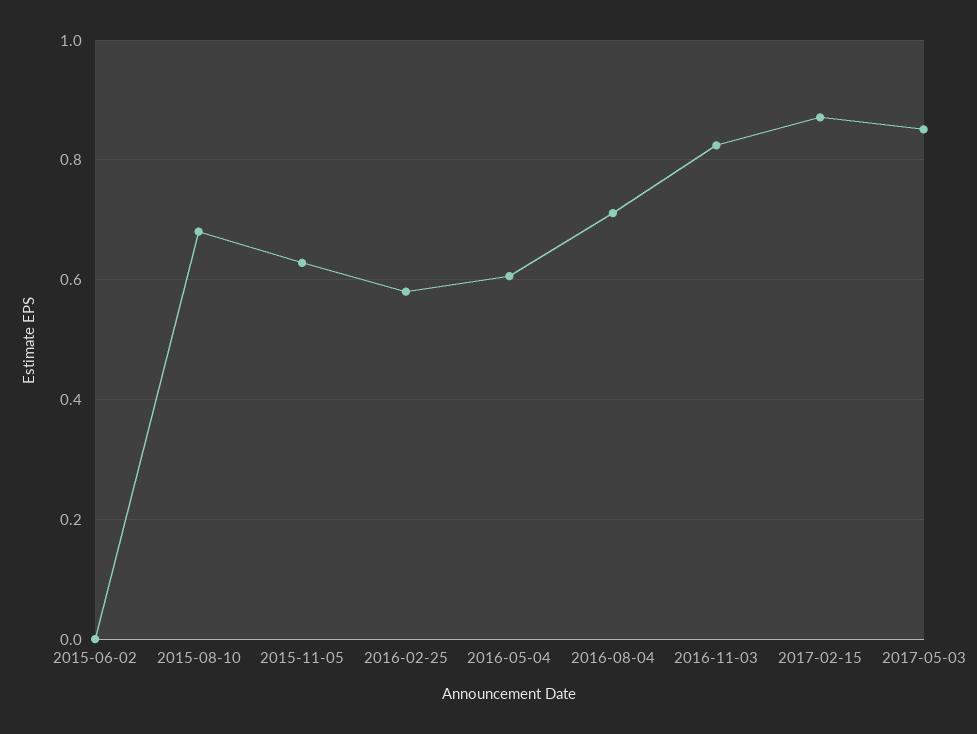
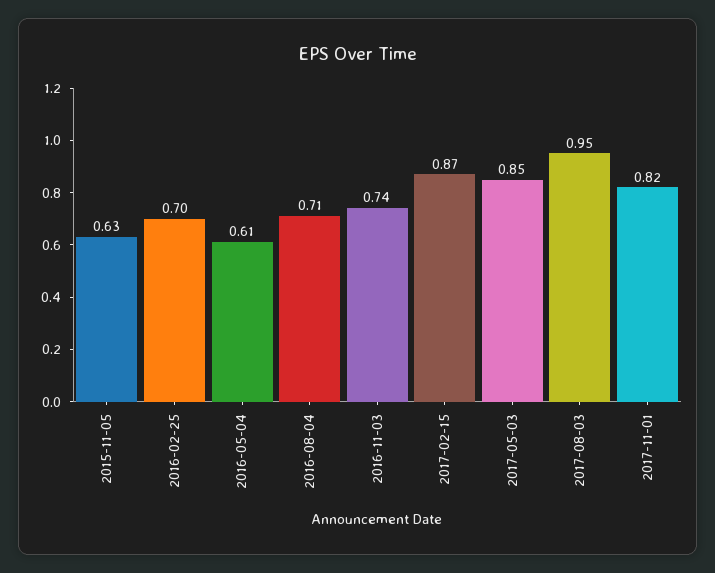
2015-06-02: 0 -> none
2015-08-10: 0.68 -> none
2016-02-25: 0.58 -> 0.7
2016-11-03: 0.82 -> 0.74
2017-08-03: none -> 0.95
2017-11-01: none -> 0.82

